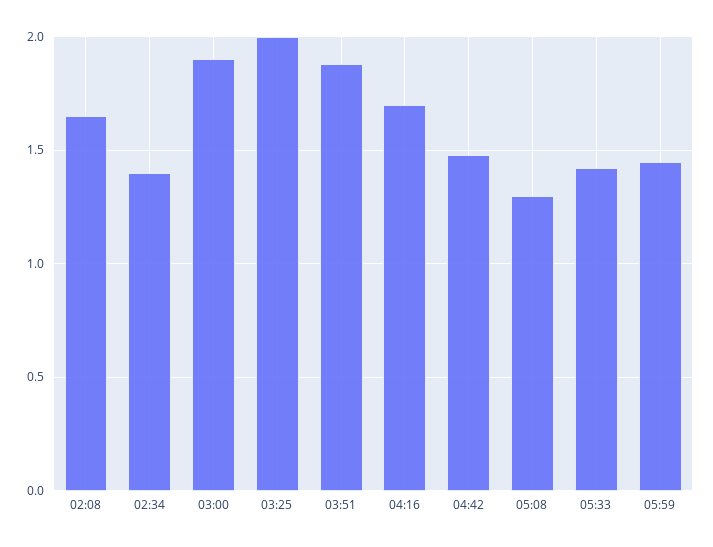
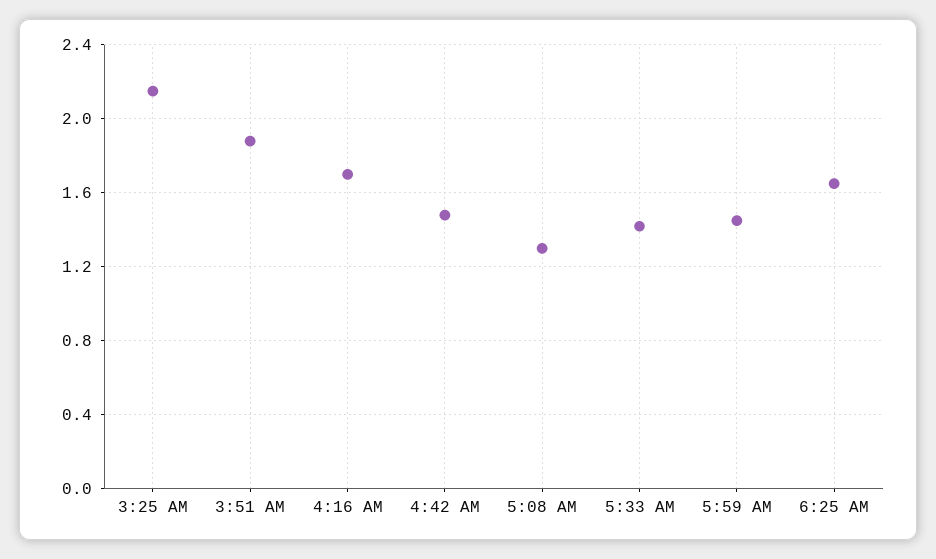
02:08: 1.65 -> none
02:34: 1.4 -> none
03:00: 1.9 -> none
03:25: 2 -> 2.15
6:25 AM: none -> 1.65

